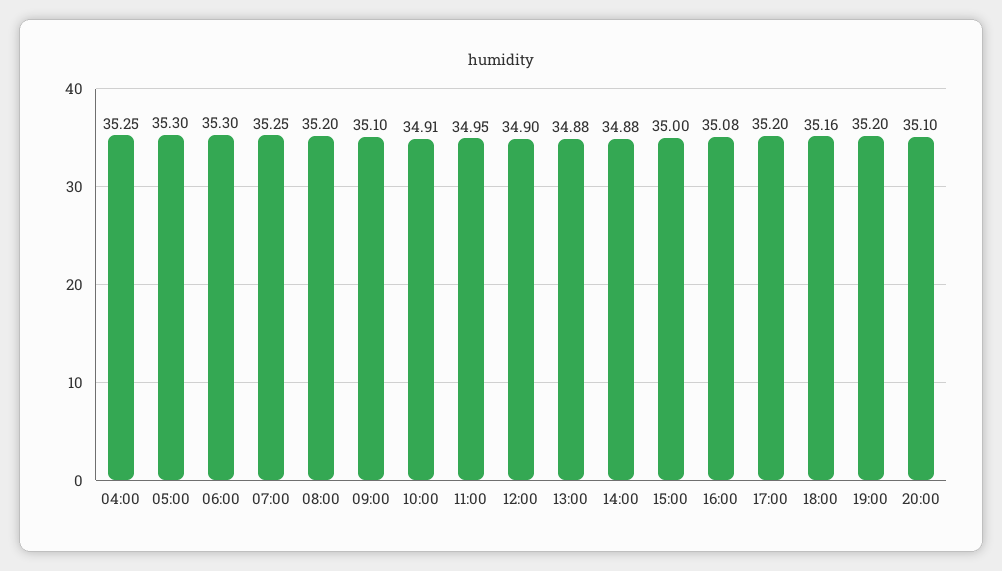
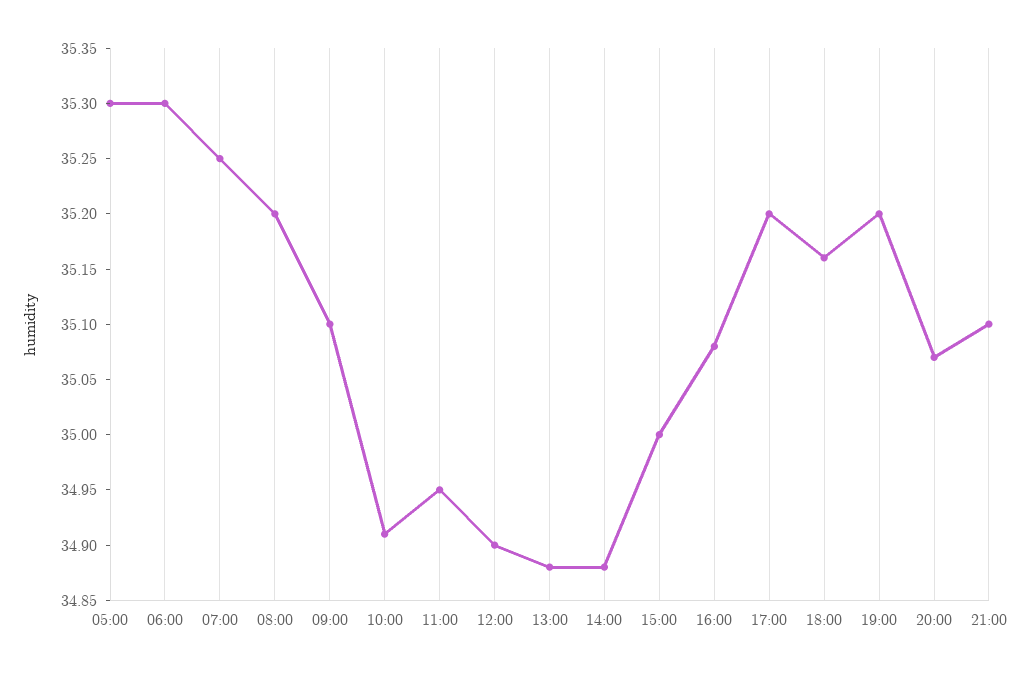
04:00: 35.25 -> none
20:00: 35.1 -> 35.07
21:00: none -> 35.1

